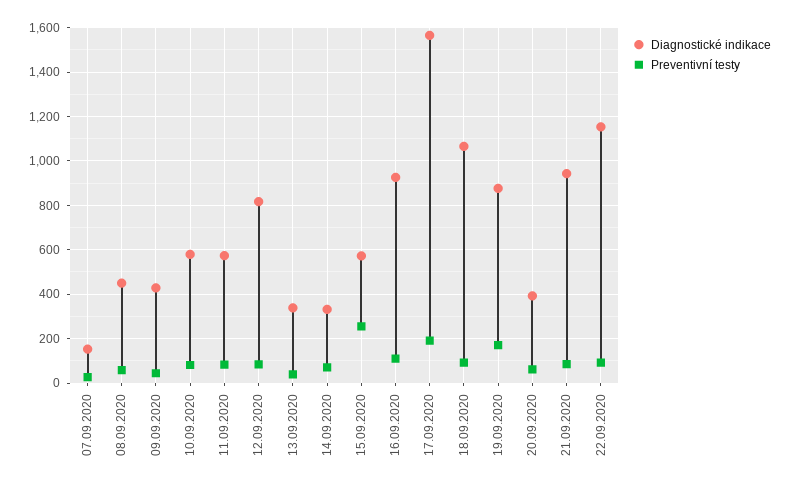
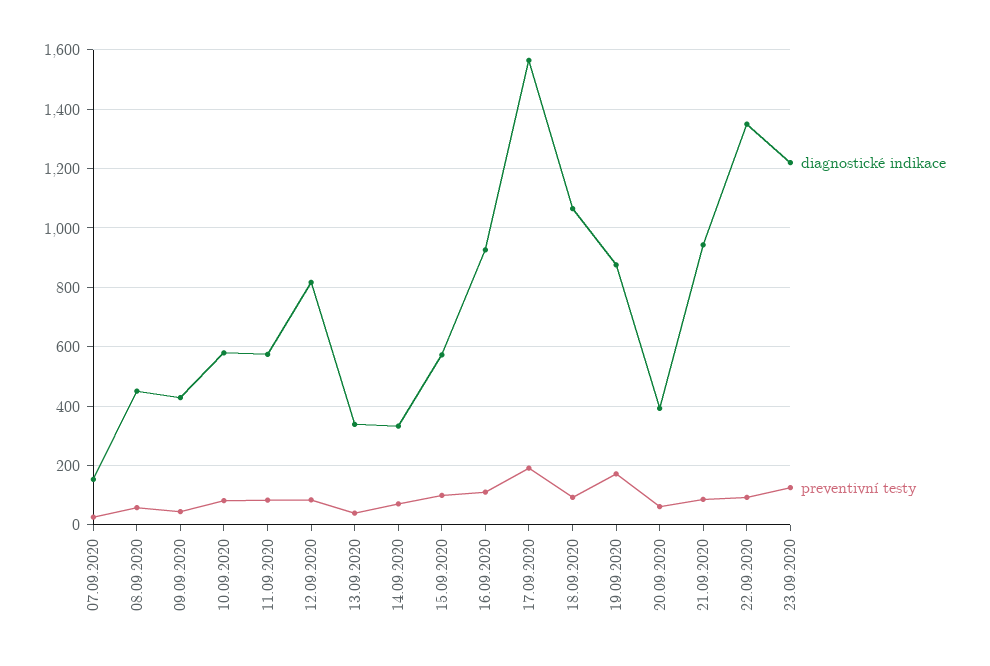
Preventivní testy, 15.09.2020: 250 -> 100
Diagnostické indikace, 22.09.2020: 1150 -> 1350
Diagnostické indikace, 23.09.2020: none -> 1225
Preventivní testy, 23.09.2020: none -> 125

